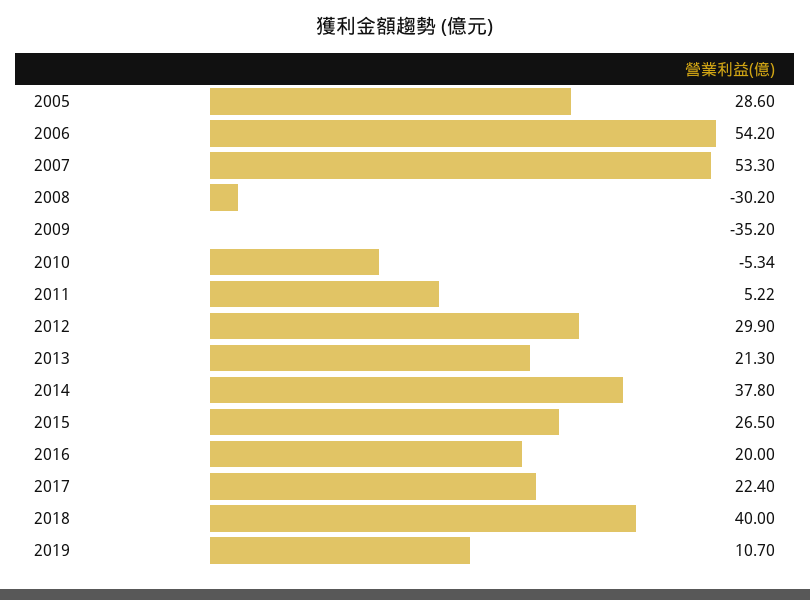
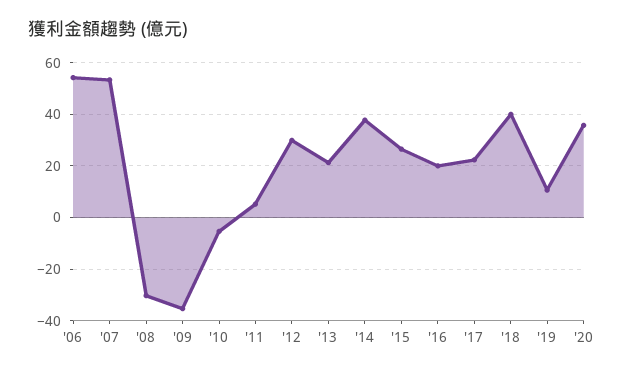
2005: 28.6 -> none
'20: none -> 35

